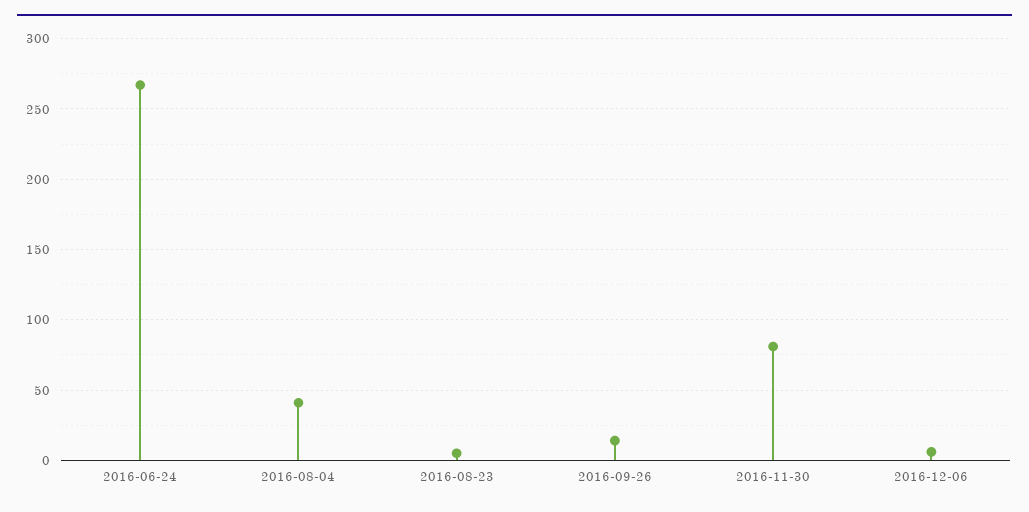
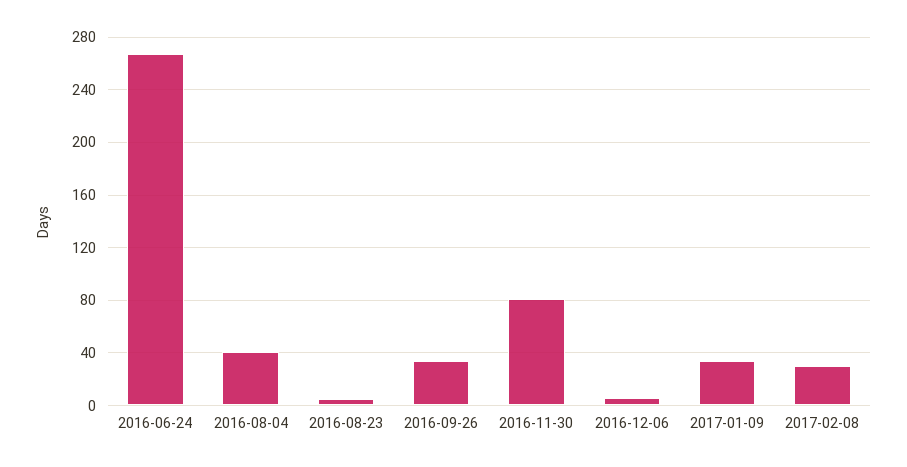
2016-09-26: 15 -> 35
2017-01-09: none -> 35
2017-02-08: none -> 30

